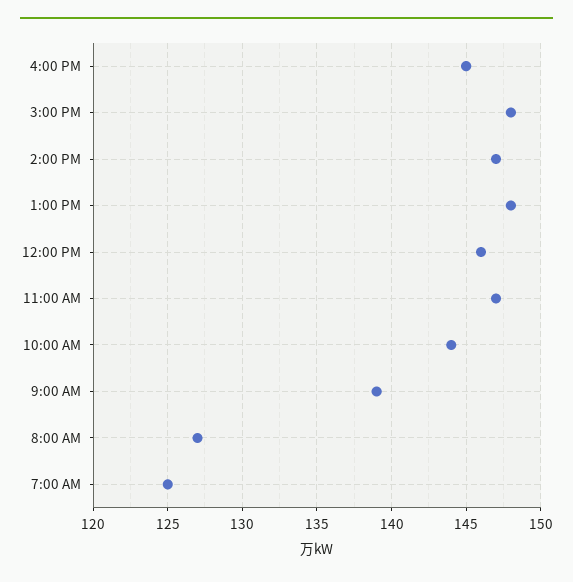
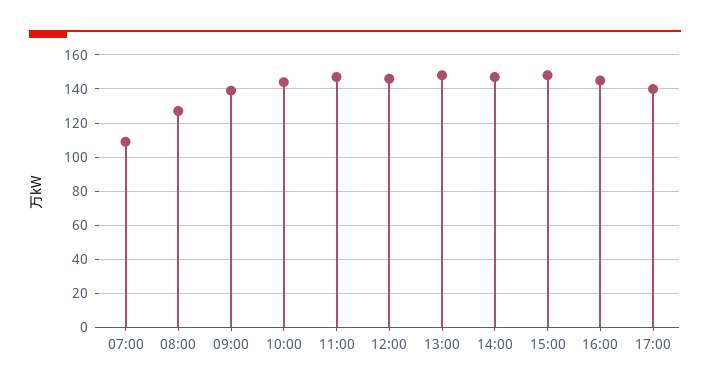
7:00 AM: 125 -> 110
17:00: none -> 140

